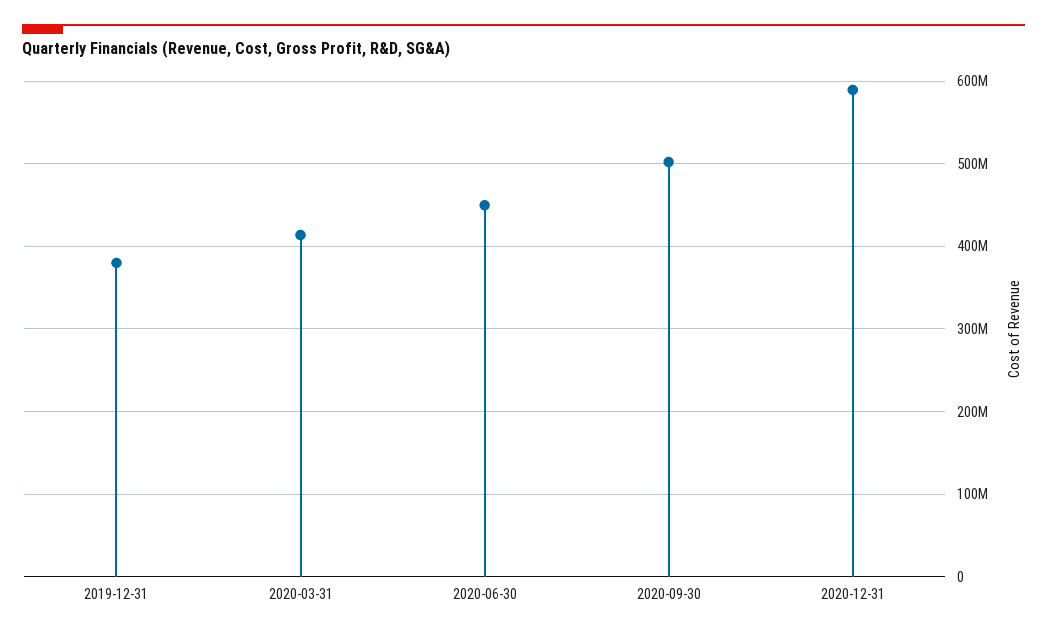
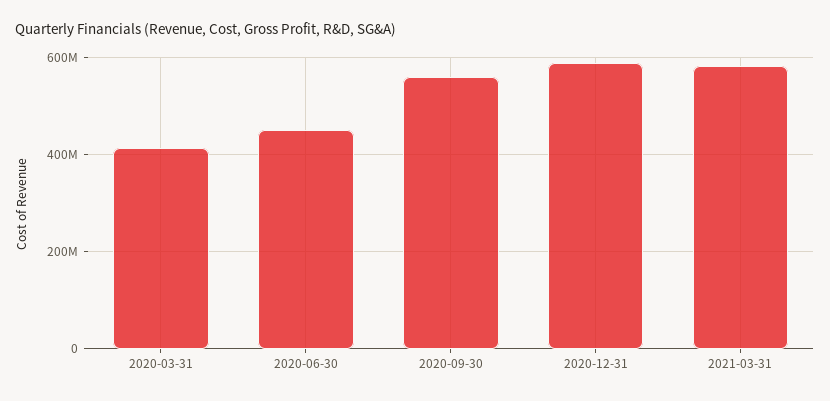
2019-12-31: 380000000 -> none
2020-09-30: 500000000 -> 560000000
2021-03-31: none -> 580000000

